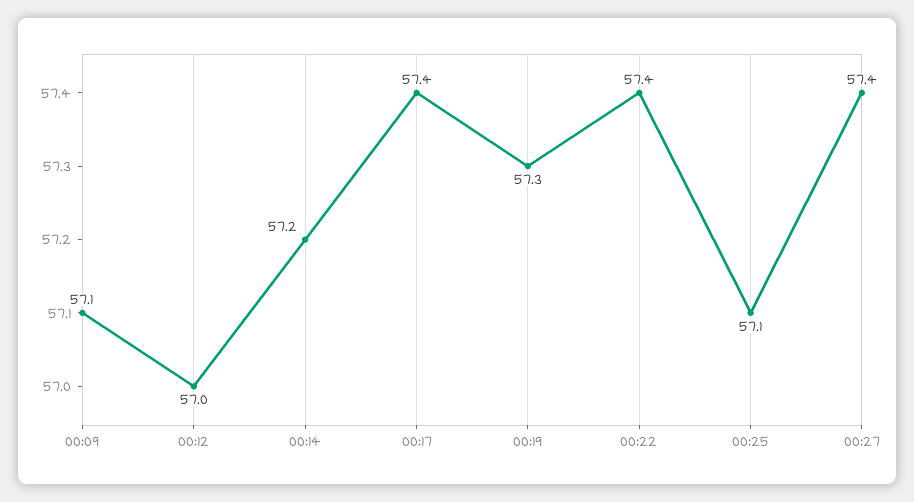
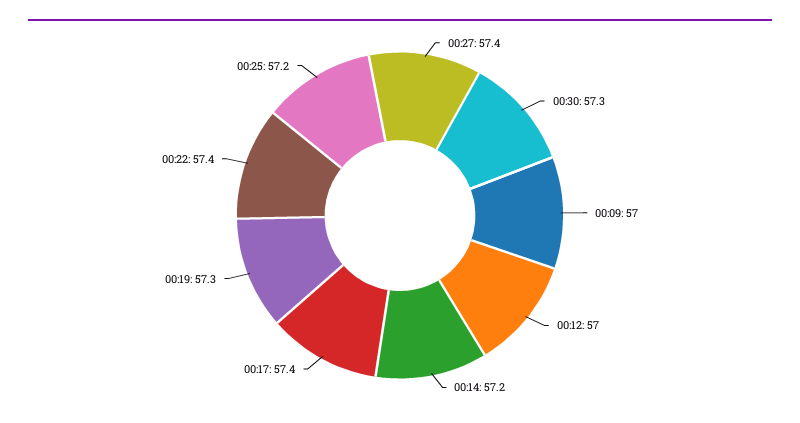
00:09: 57.1 -> 57
00:25: 57.1 -> 57.2
00:30: none -> 57.3

